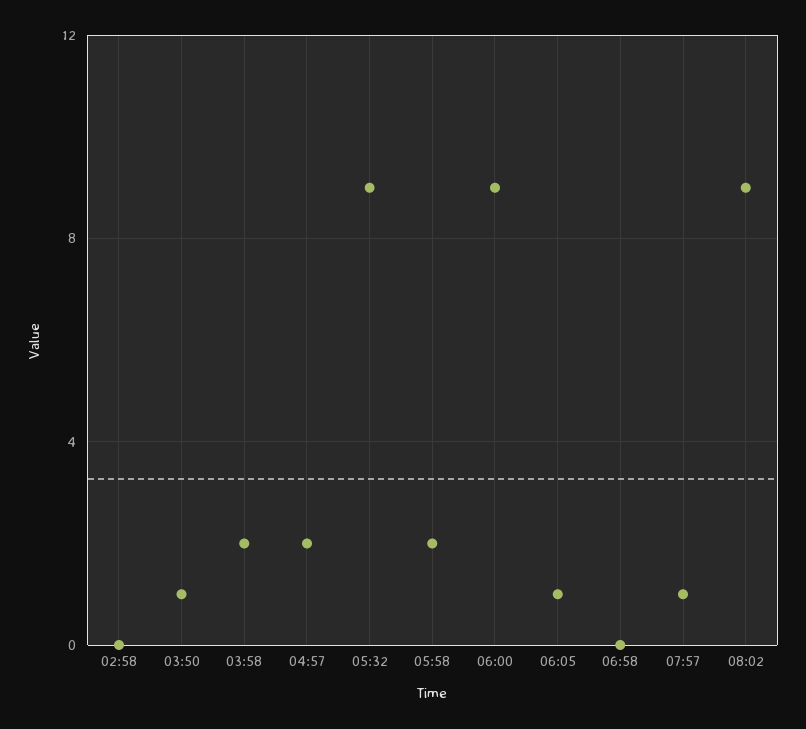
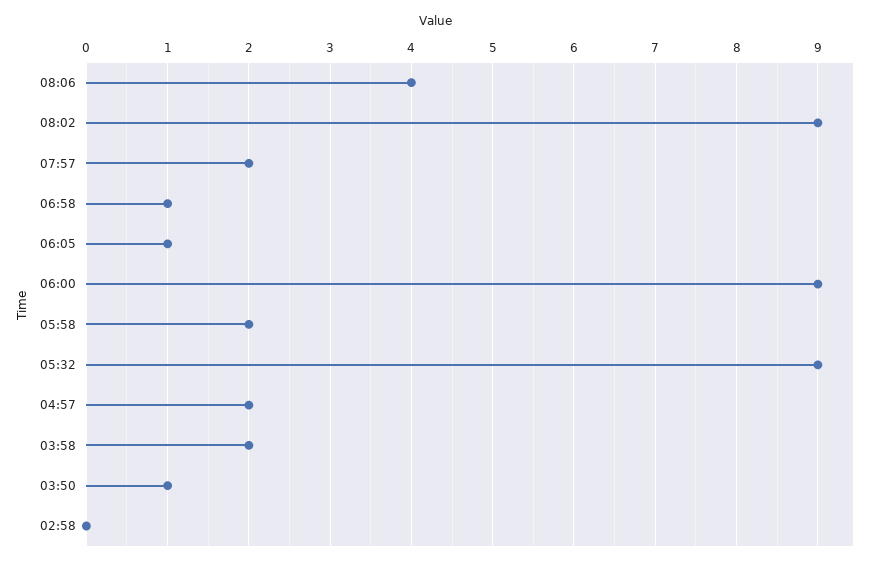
06:58: 0 -> 1
07:57: 1 -> 2
08:06: none -> 4

